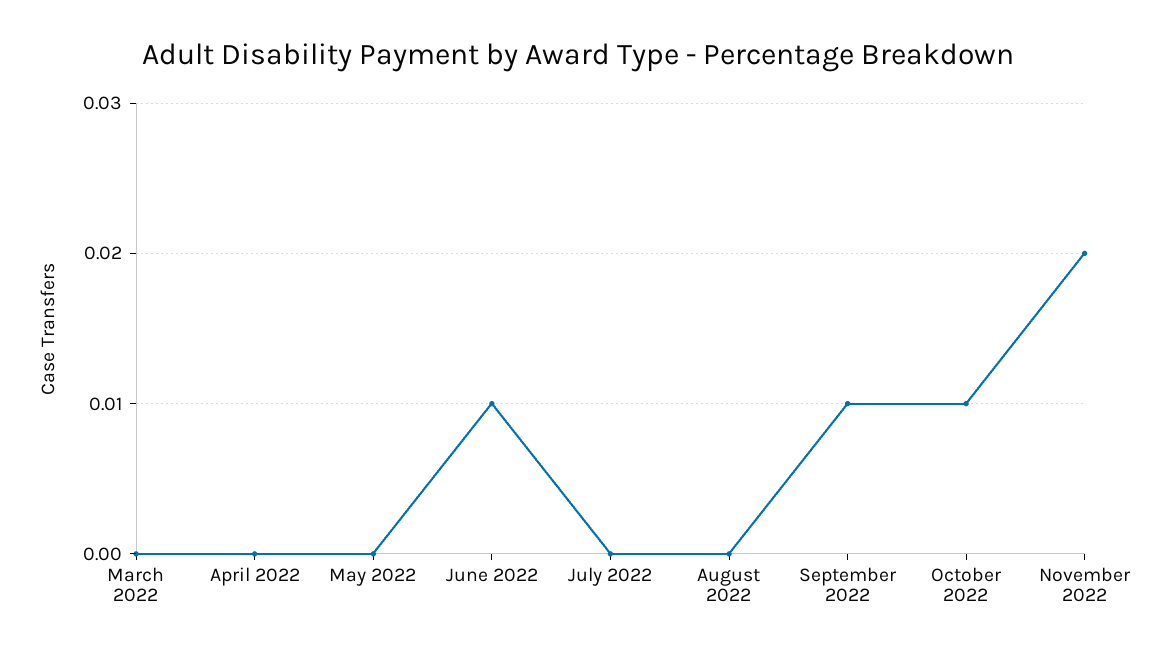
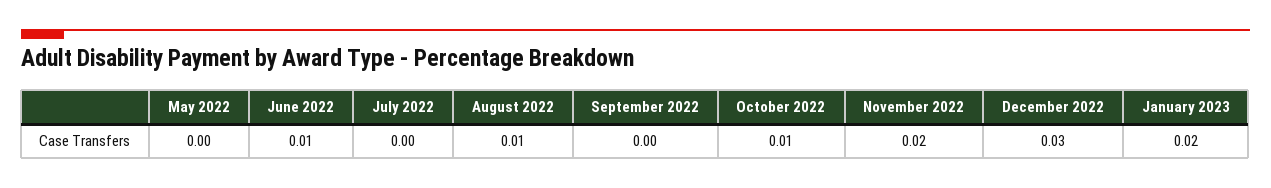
March 2022: 0 -> none
April 2022: 0 -> none
August 2022: 0 -> 0.01
September 2022: 0.01 -> 0
December 2022: none -> 0.03
January 2023: none -> 0.02

